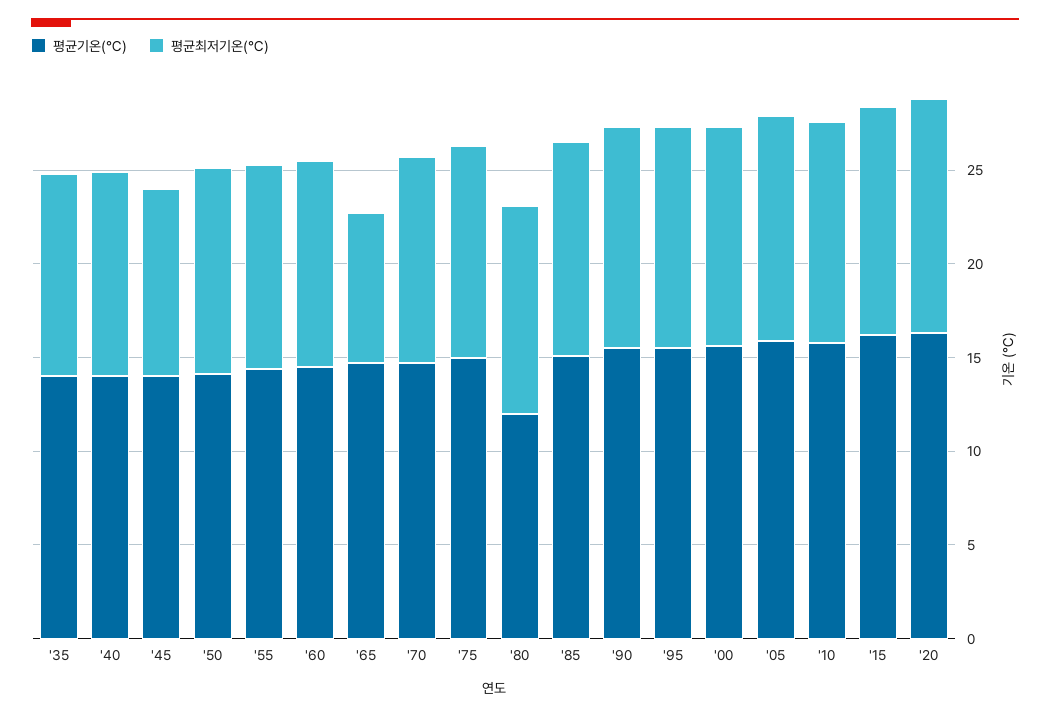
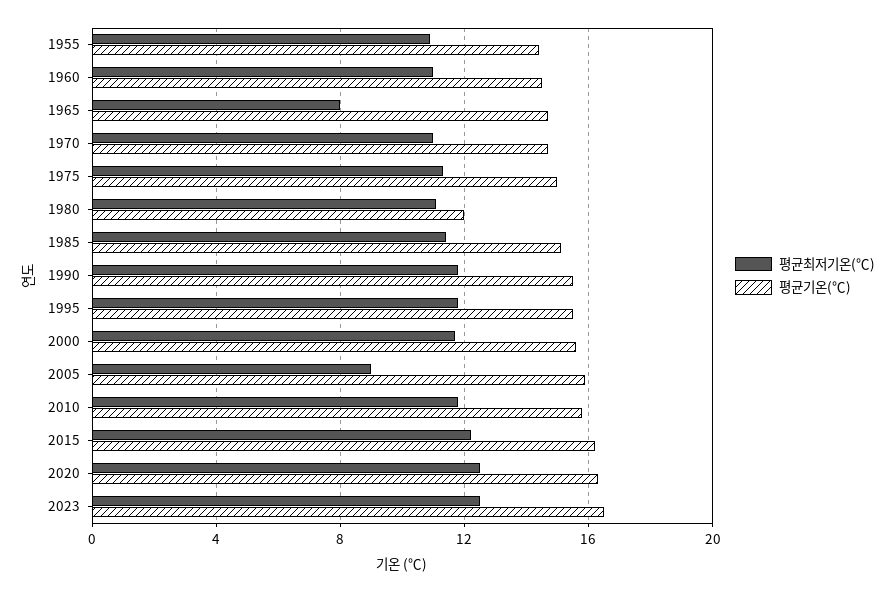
평균기온(℃), '35: 14 -> none
평균최저기온(℃), '35: 11 -> none
평균기온(℃), '40: 14 -> none
평균최저기온(℃), '40: 11 -> none
평균기온(℃), '45: 14 -> none
평균최저기온(℃), '45: 10 -> none
평균기온(℃), '50: 14 -> none
평균최저기온(℃), '50: 11 -> none
평균최저기온(℃), '05: 12 -> 9
평균최저기온(℃), 2023: none -> 12.5
평균기온(℃), 2023: none -> 16.5

